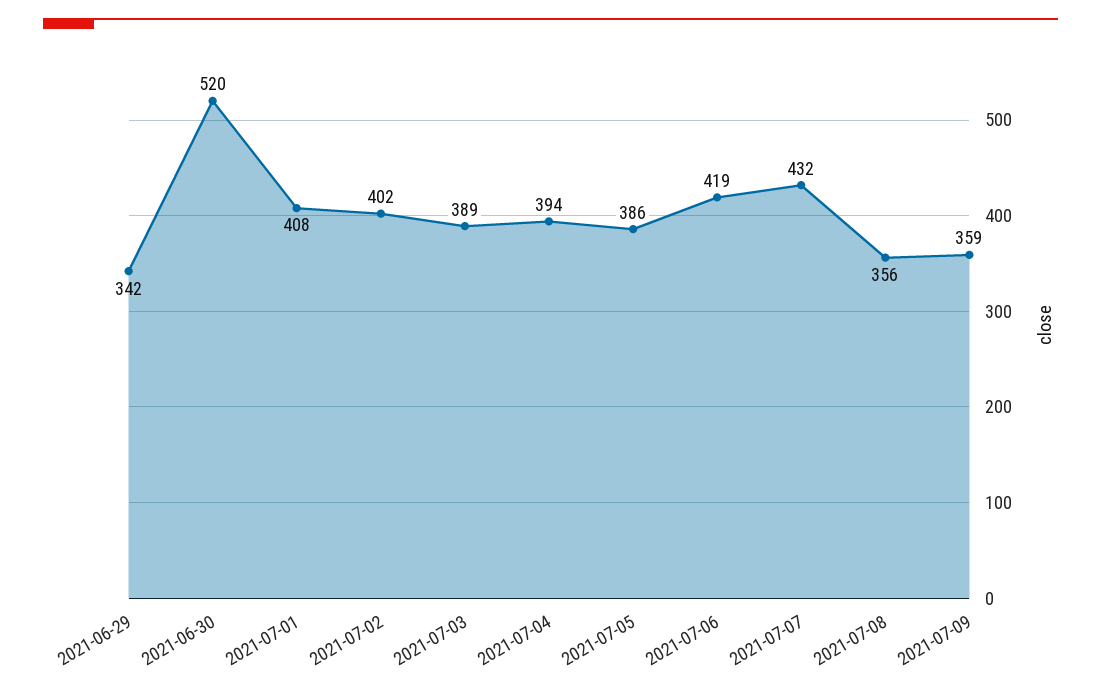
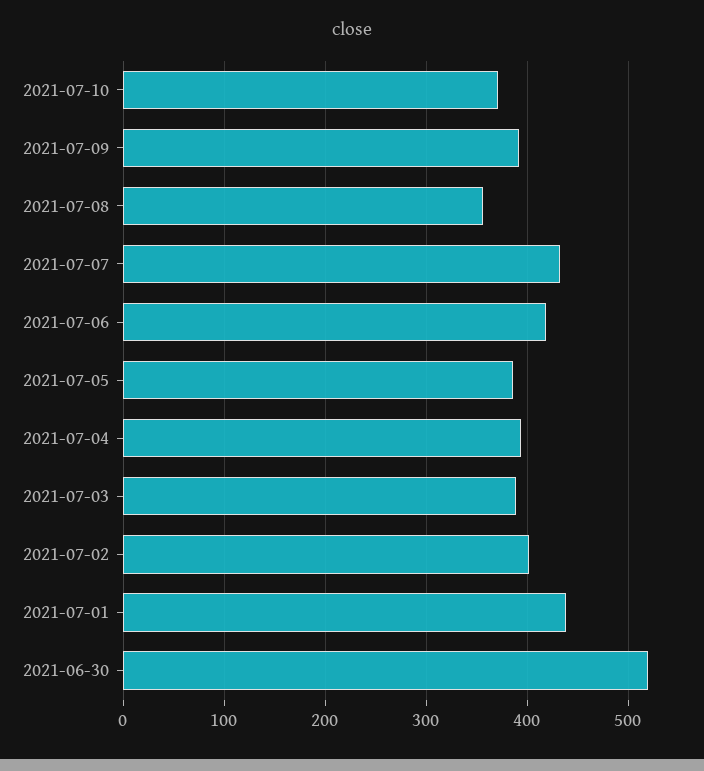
2021-06-29: 342 -> none
2021-07-01: 408 -> 440
2021-07-09: 359 -> 390
2021-07-10: none -> 370

